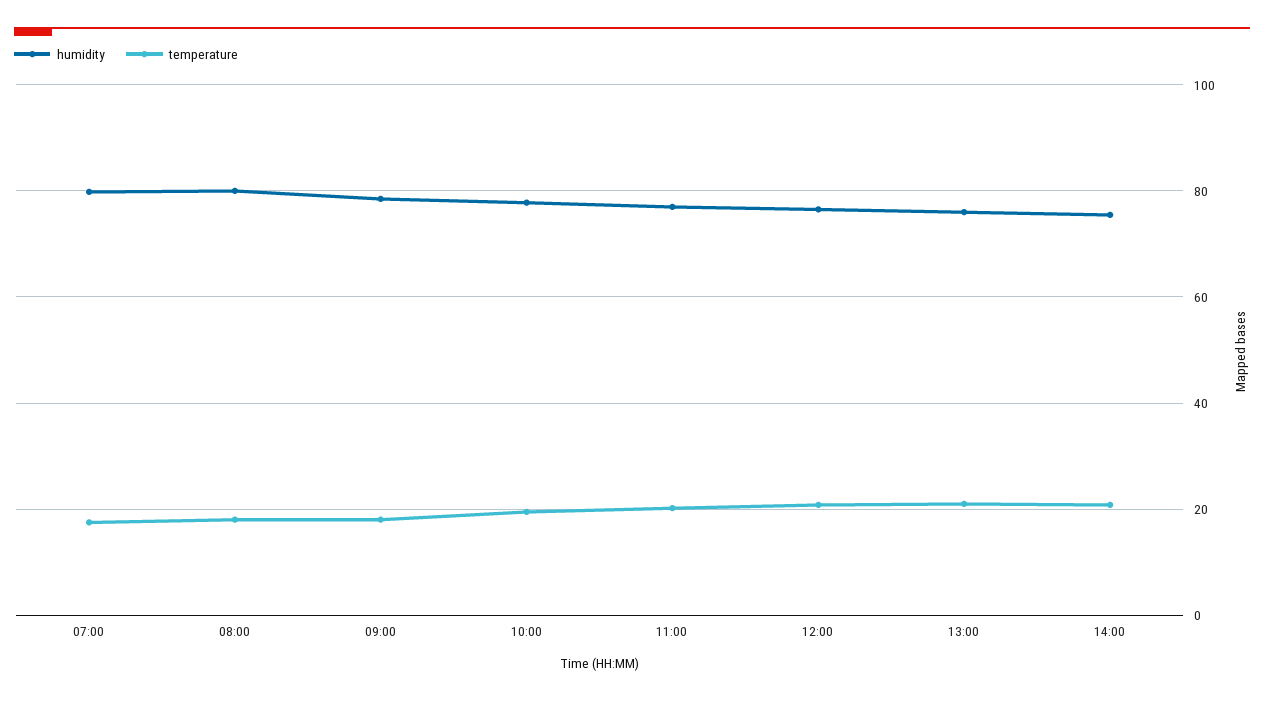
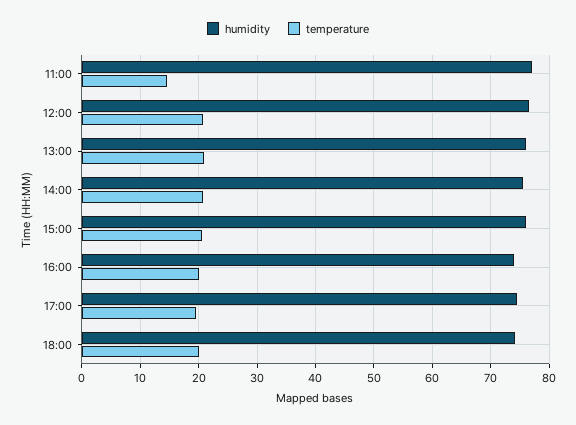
humidity, 07:00: 80 -> none
temperature, 07:00: 18 -> none
humidity, 08:00: 80 -> none
temperature, 08:00: 18 -> none
humidity, 09:00: 78 -> none
temperature, 09:00: 18 -> none
humidity, 10:00: 78 -> none
temperature, 10:00: 20 -> none
temperature, 11:00: 20 -> 14
humidity, 15:00: none -> 76
temperature, 15:00: none -> 20
humidity, 16:00: none -> 74
temperature, 16:00: none -> 20
humidity, 17:00: none -> 74
temperature, 17:00: none -> 20
humidity, 18:00: none -> 74
temperature, 18:00: none -> 20

